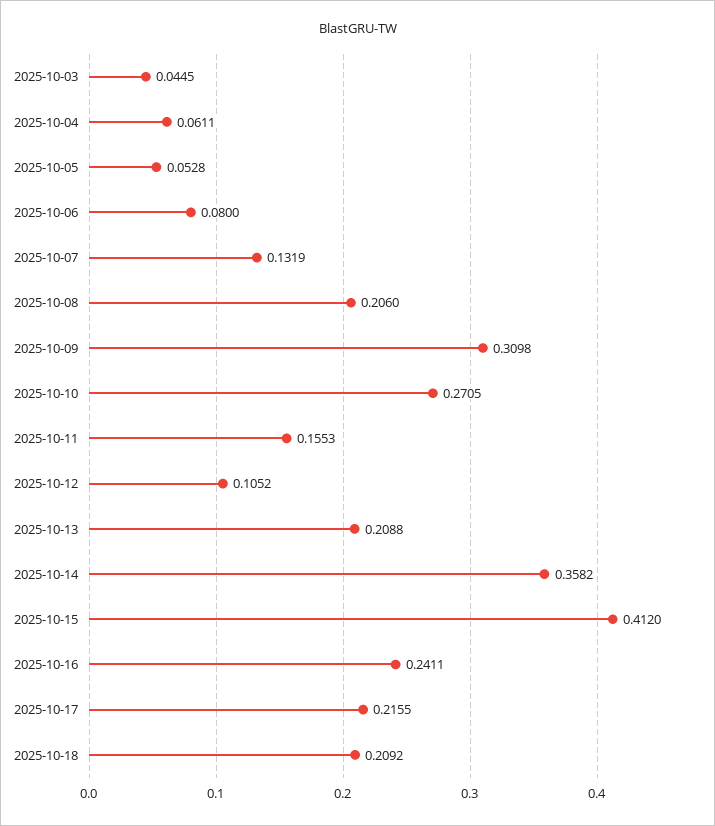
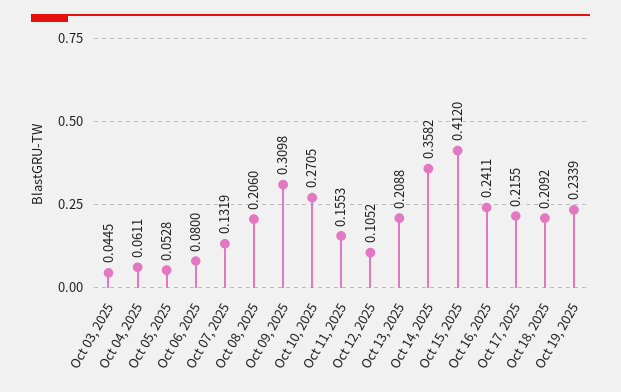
Oct 19, 2025: none -> 0.2339

